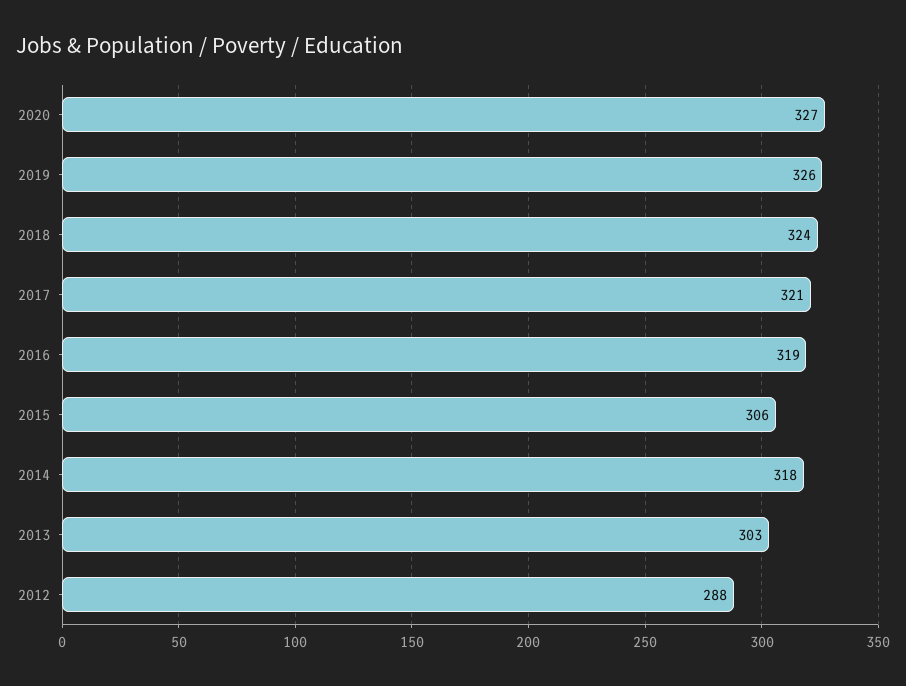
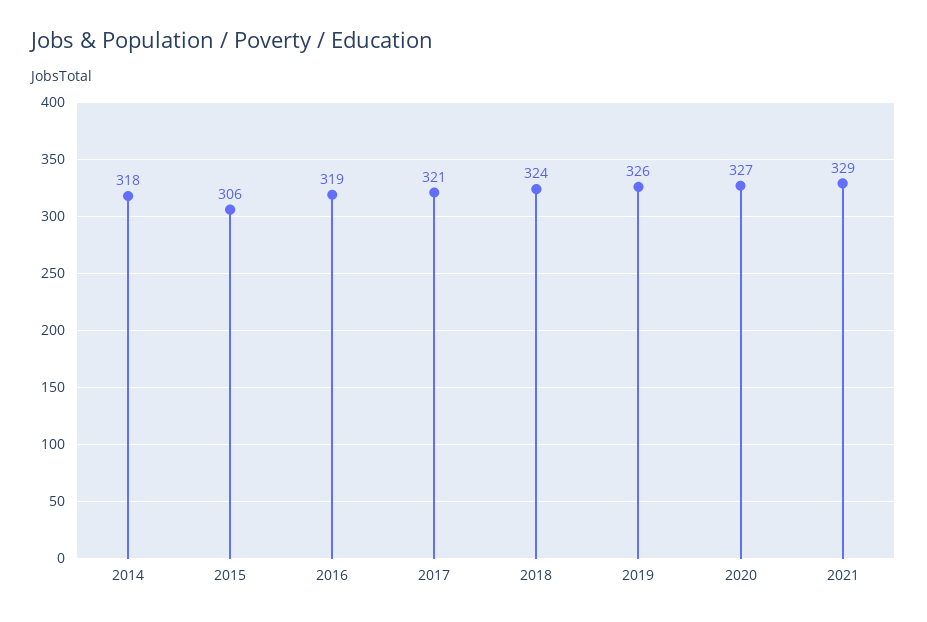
2013: 303 -> none
2012: 288 -> none
2021: none -> 329

